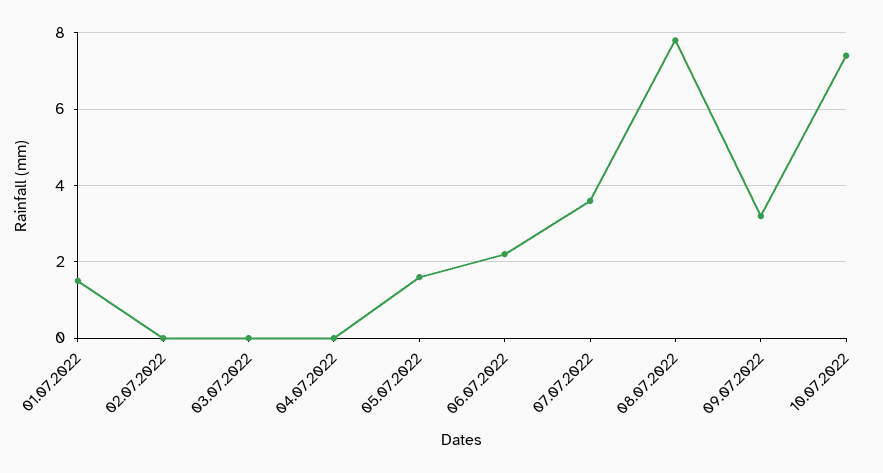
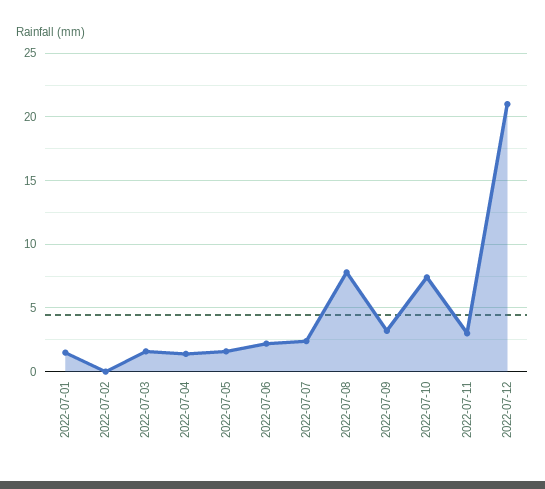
03.07.2022: 0 -> 1.5
04.07.2022: 0 -> 1.5
07.07.2022: 3.5 -> 2.5
2022-07-11: none -> 3
2022-07-12: none -> 21

